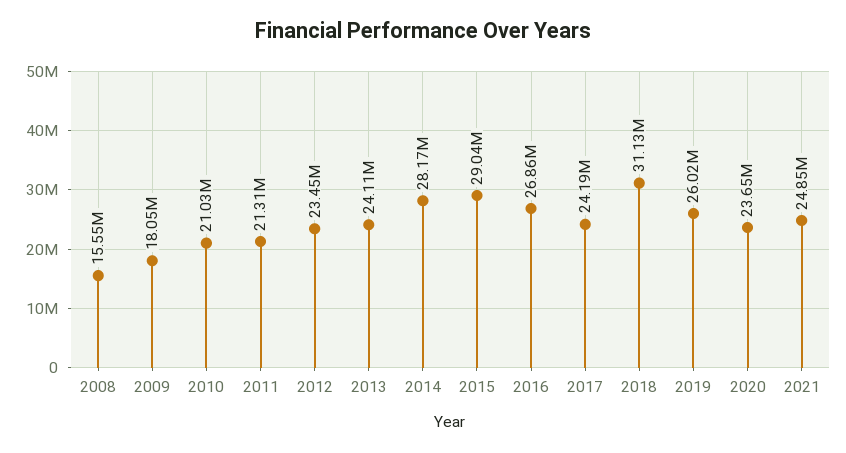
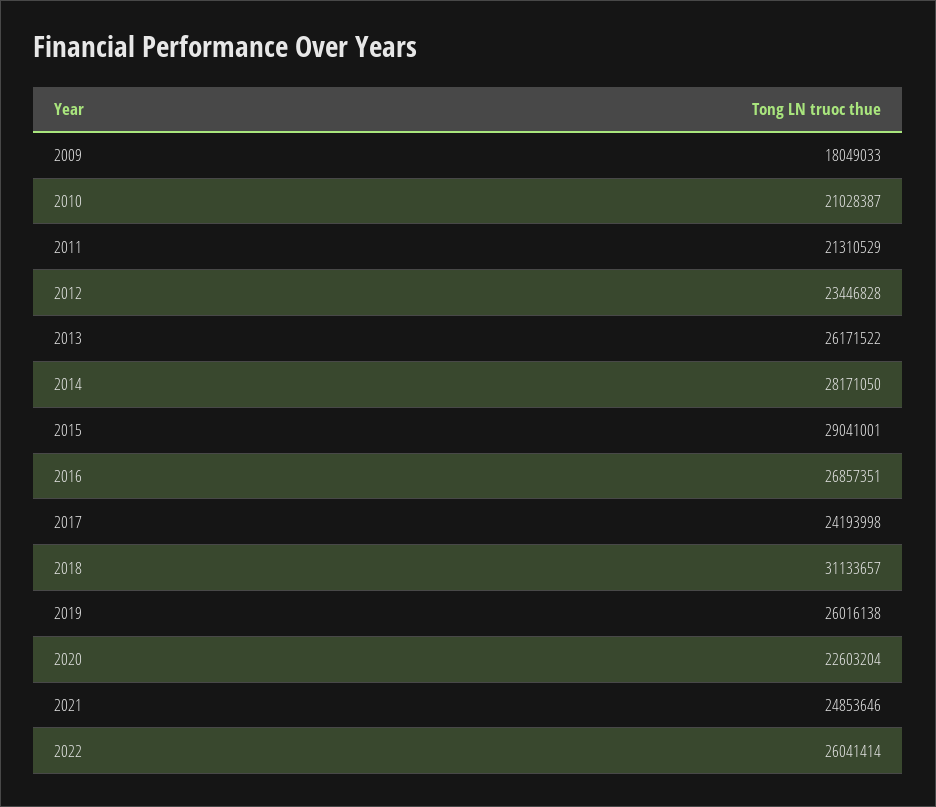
2008: 15550000 -> none
2013: 24110000 -> 26171522
2020: 23650000 -> 22603204
2022: none -> 26041414

